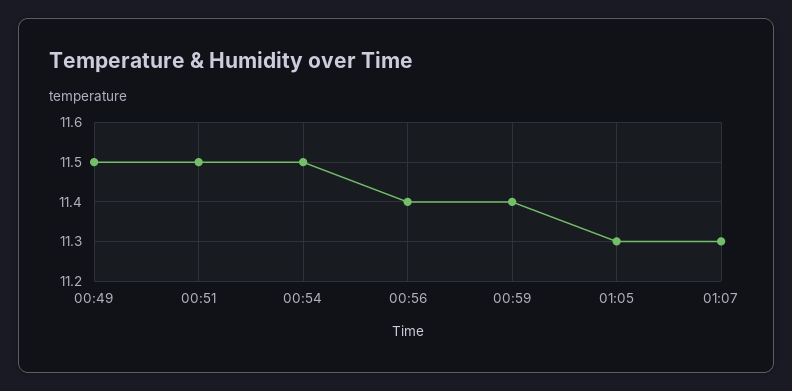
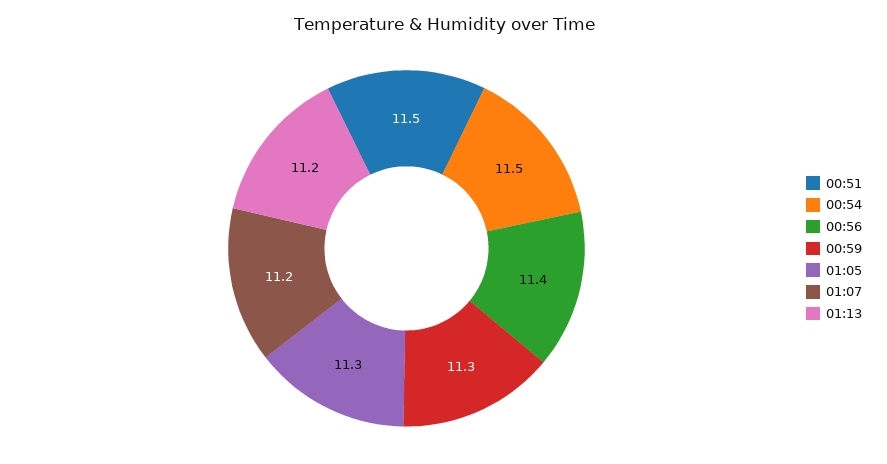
00:49: 11.5 -> none
00:59: 11.4 -> 11.3
01:07: 11.3 -> 11.2
01:13: none -> 11.2

